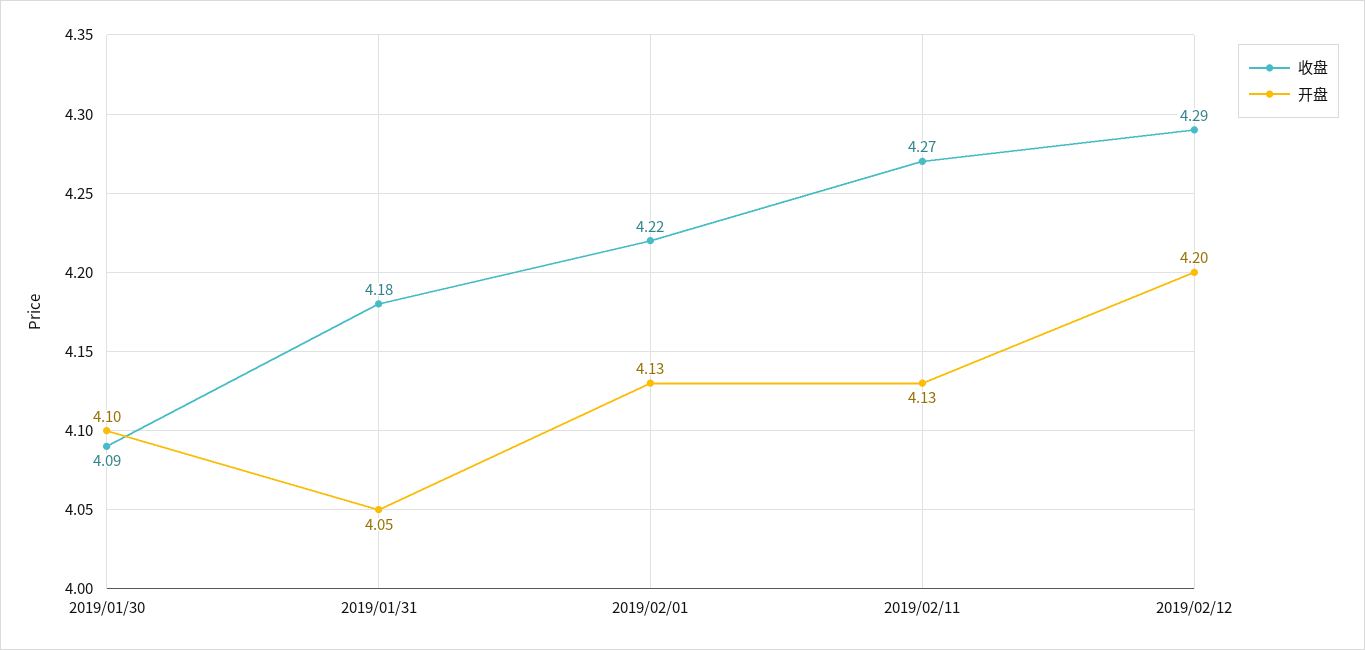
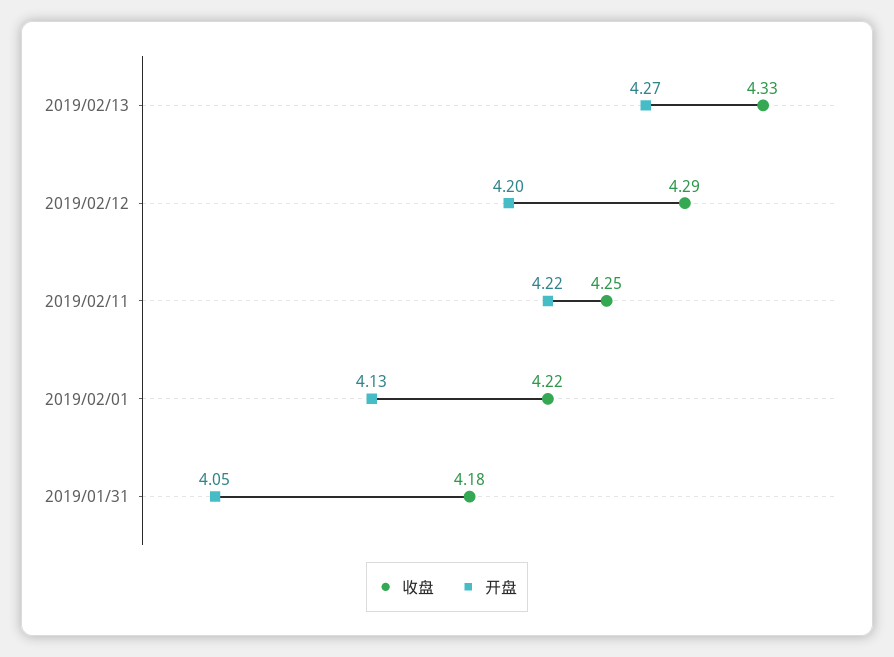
收盘, 2019/01/30: 4.09 -> none
开盘, 2019/01/30: 4.1 -> none
收盘, 2019/02/11: 4.27 -> 4.25
开盘, 2019/02/11: 4.13 -> 4.22
收盘, 2019/02/13: none -> 4.33
开盘, 2019/02/13: none -> 4.27

